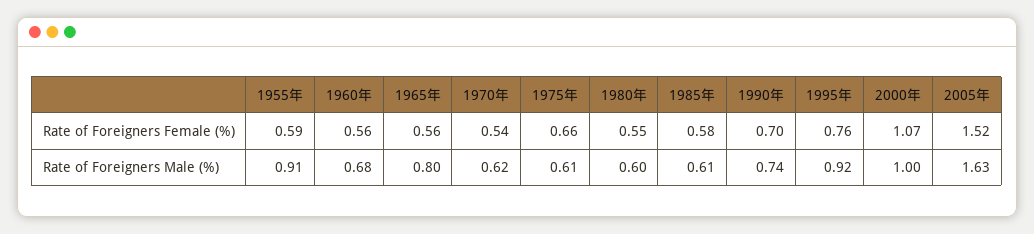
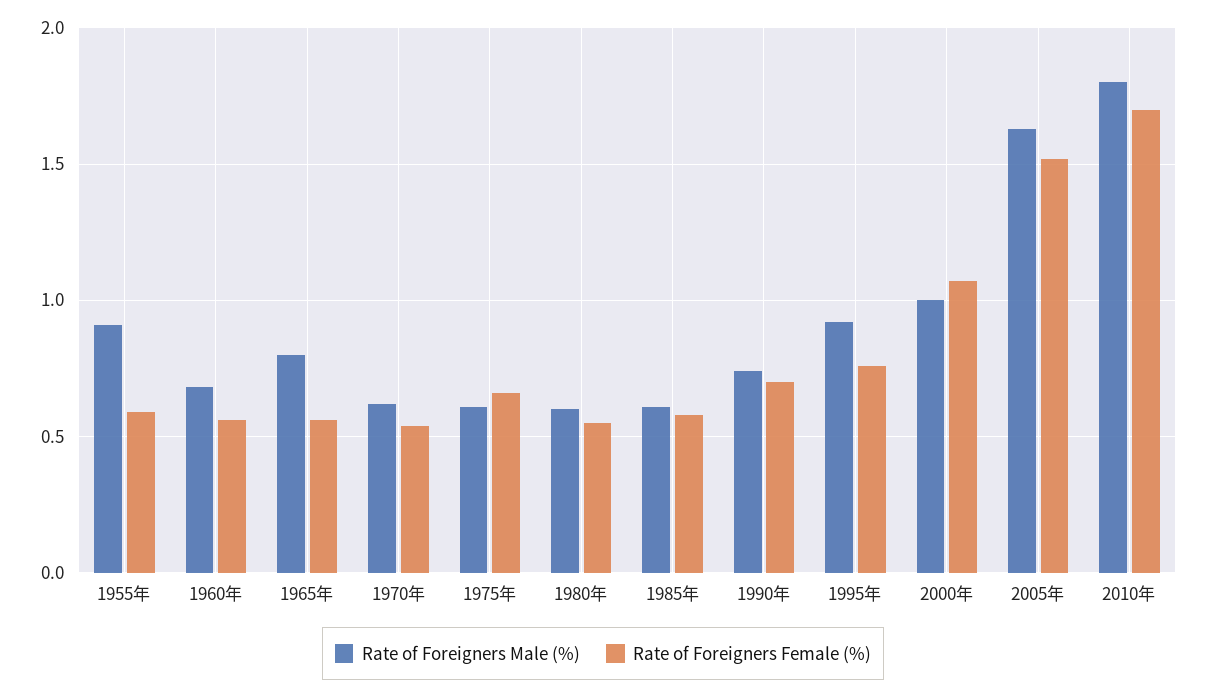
Rate of Foreigners Male (%), 2010年: none -> 1.8
Rate of Foreigners Female (%), 2010年: none -> 1.7

